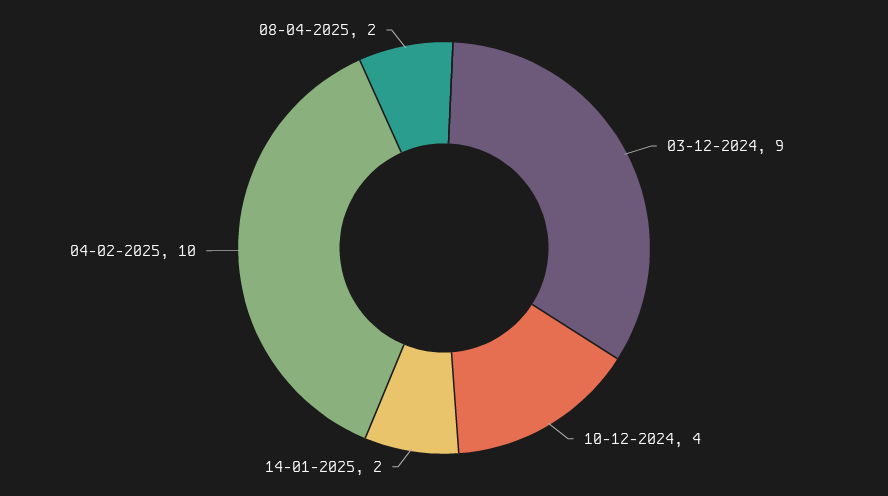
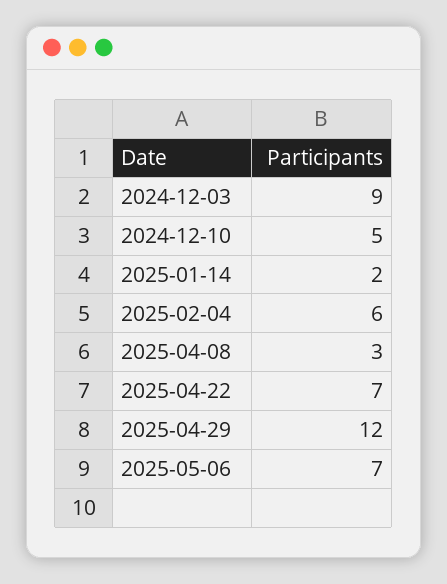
10-12-2024: 4 -> 5
04-02-2025: 10 -> 6
08-04-2025: 2 -> 3
2025-04-22: none -> 7
2025-04-29: none -> 12
2025-05-06: none -> 7

